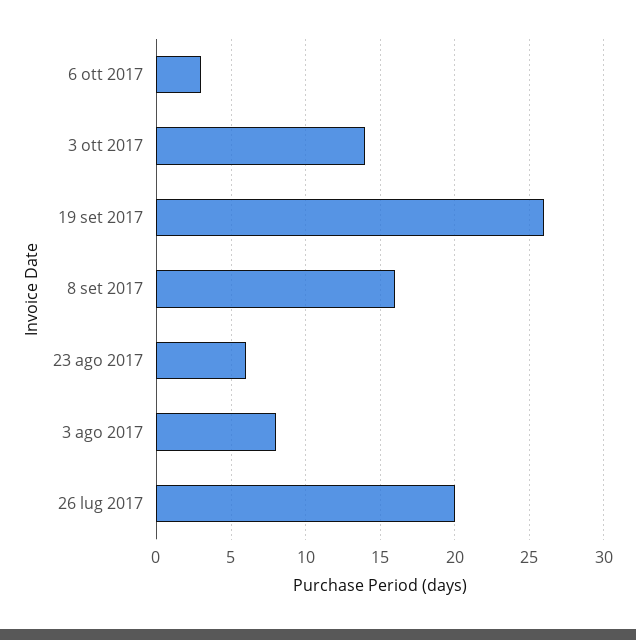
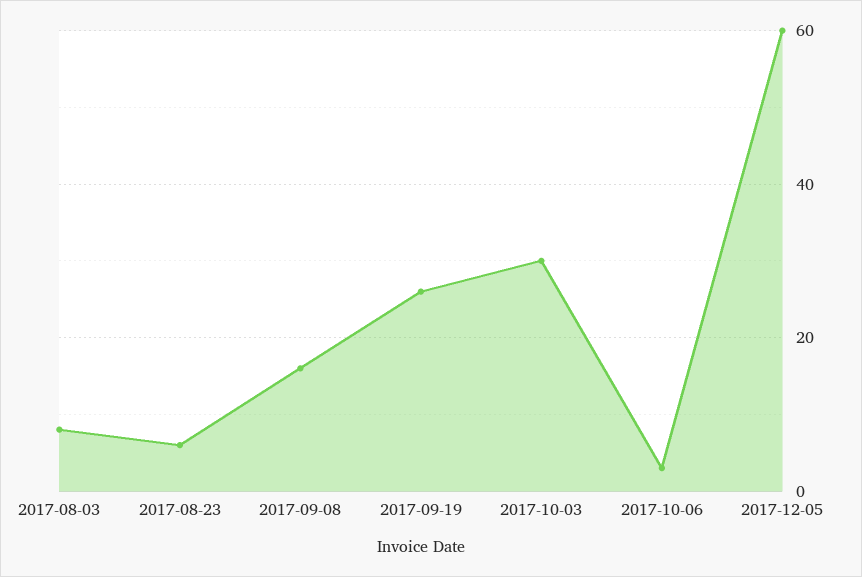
3 ott 2017: 14 -> 30
26 lug 2017: 20 -> none
2017-12-05: none -> 60

